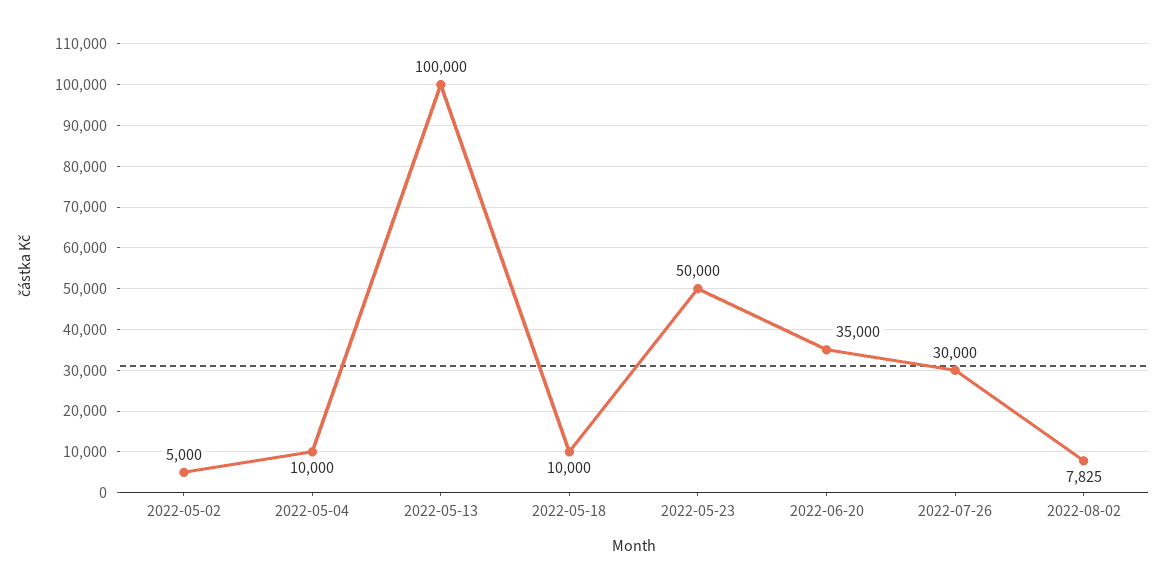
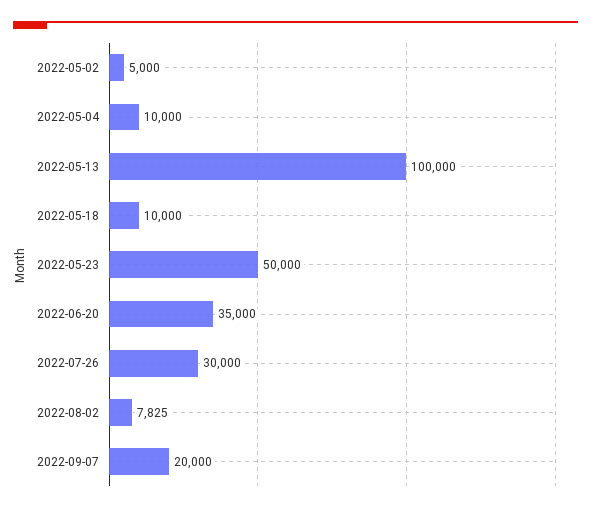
2022-09-07: none -> 20000

